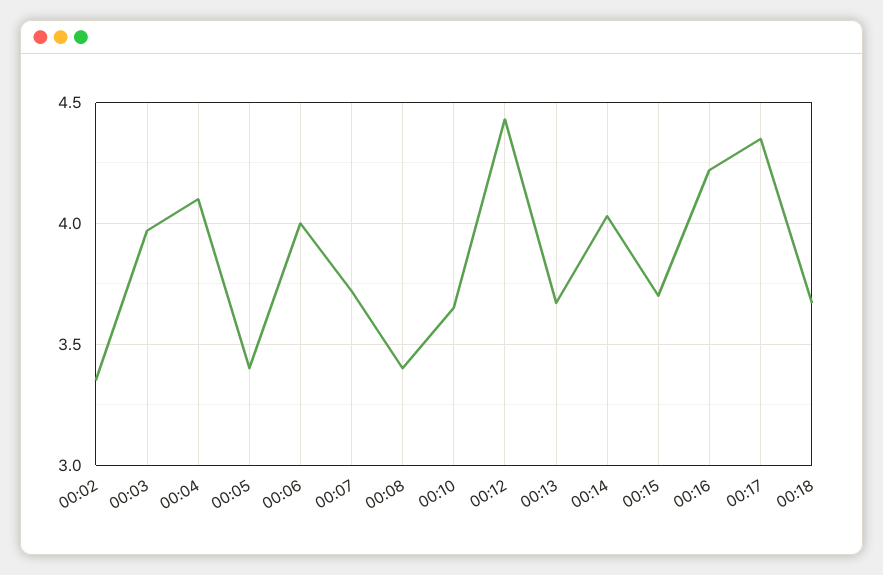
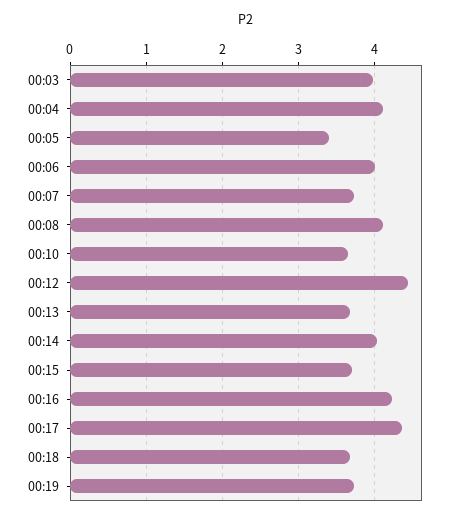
00:02: 3.35 -> none
00:08: 3.4 -> 4.1
00:19: none -> 3.7

